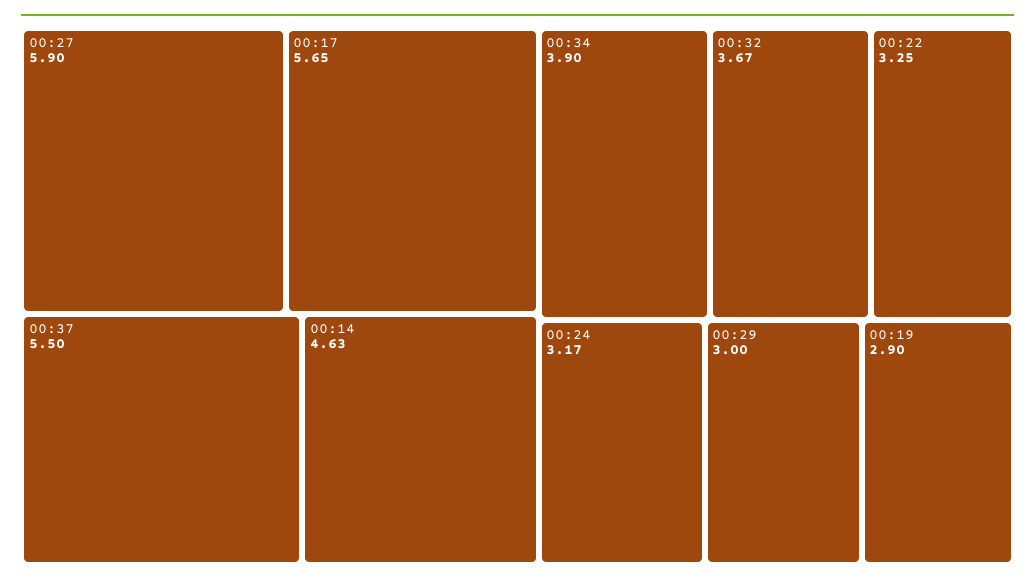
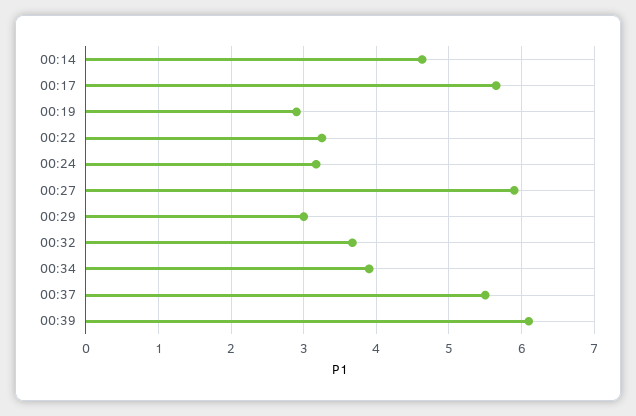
00:39: none -> 6.1

